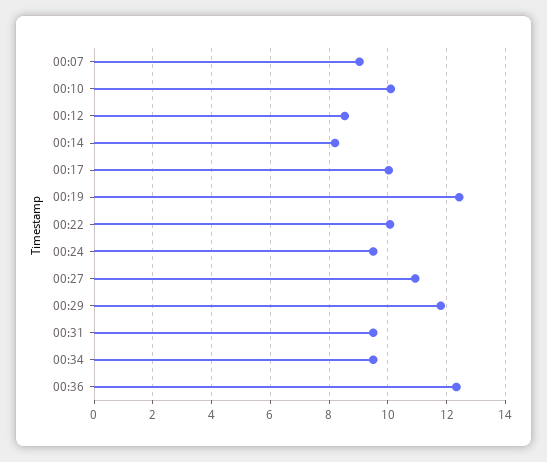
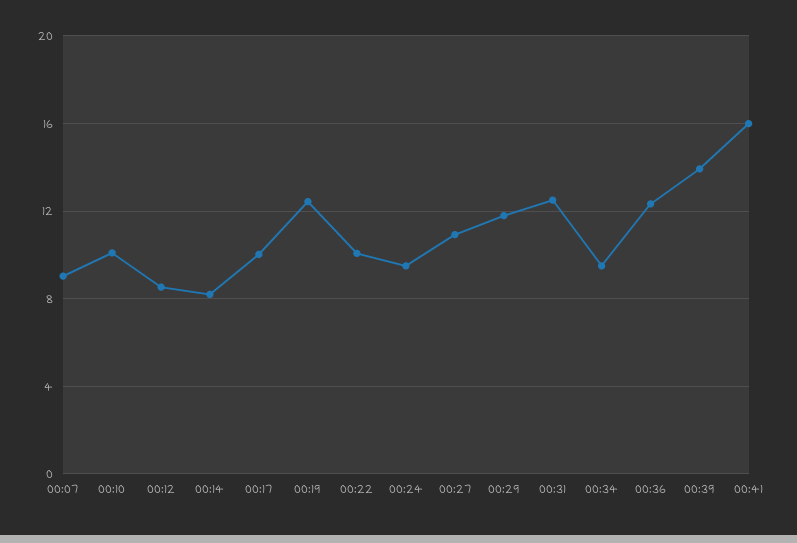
00:31: 9.5 -> 12.5
00:39: none -> 14
00:41: none -> 16

